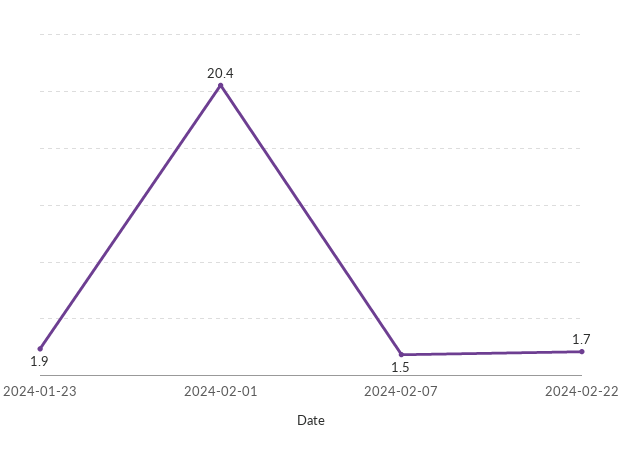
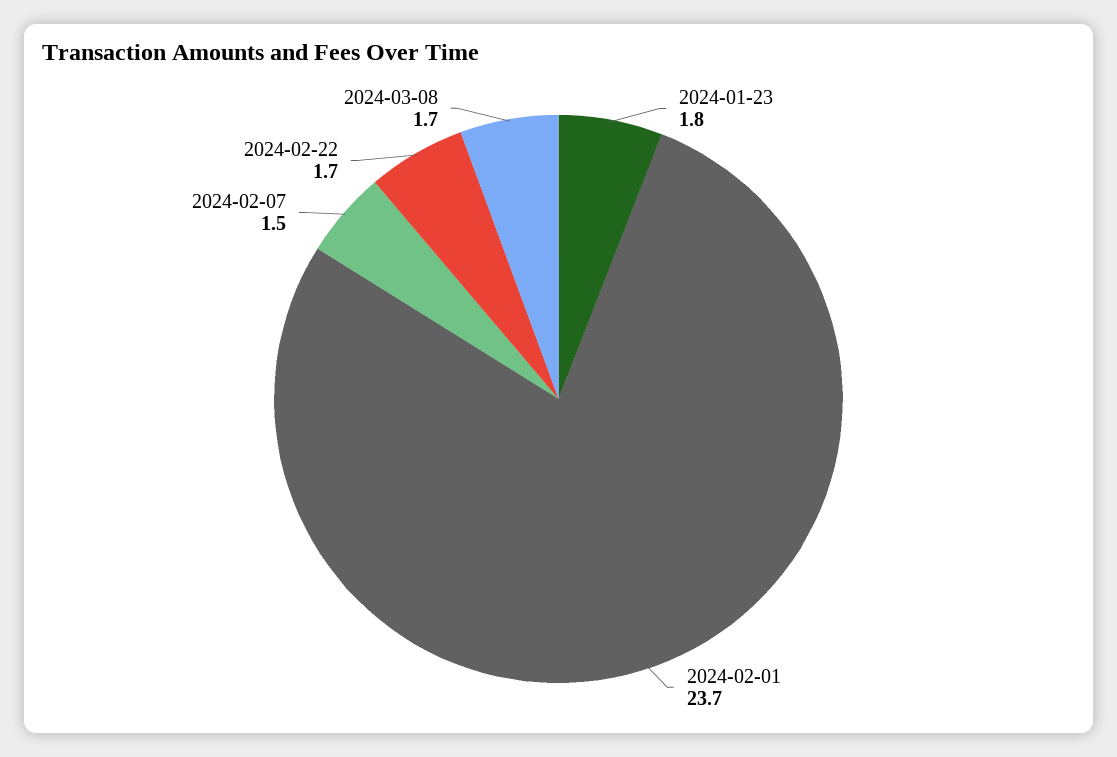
2024-01-23: 1.9 -> 1.8
2024-02-01: 20.4 -> 23.7
2024-03-08: none -> 1.7

